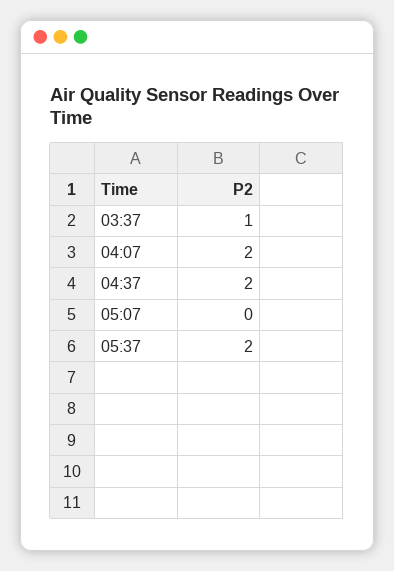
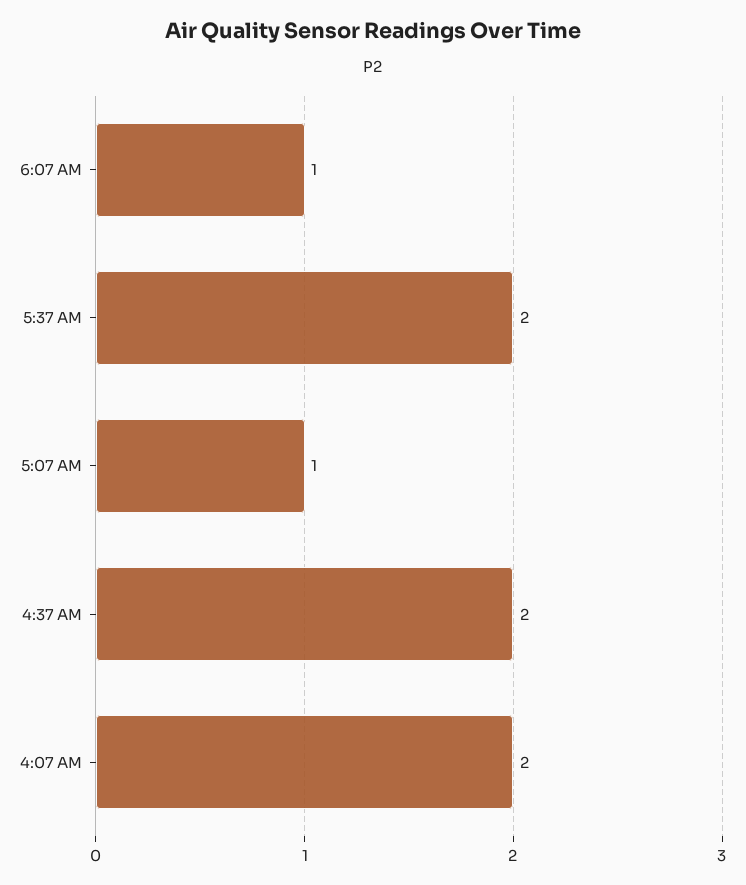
03:37: 1 -> none
05:07: 0 -> 1
6:07 AM: none -> 1

